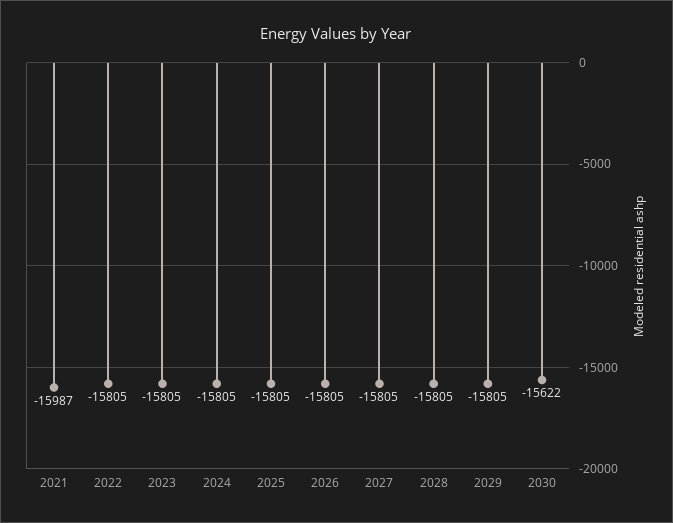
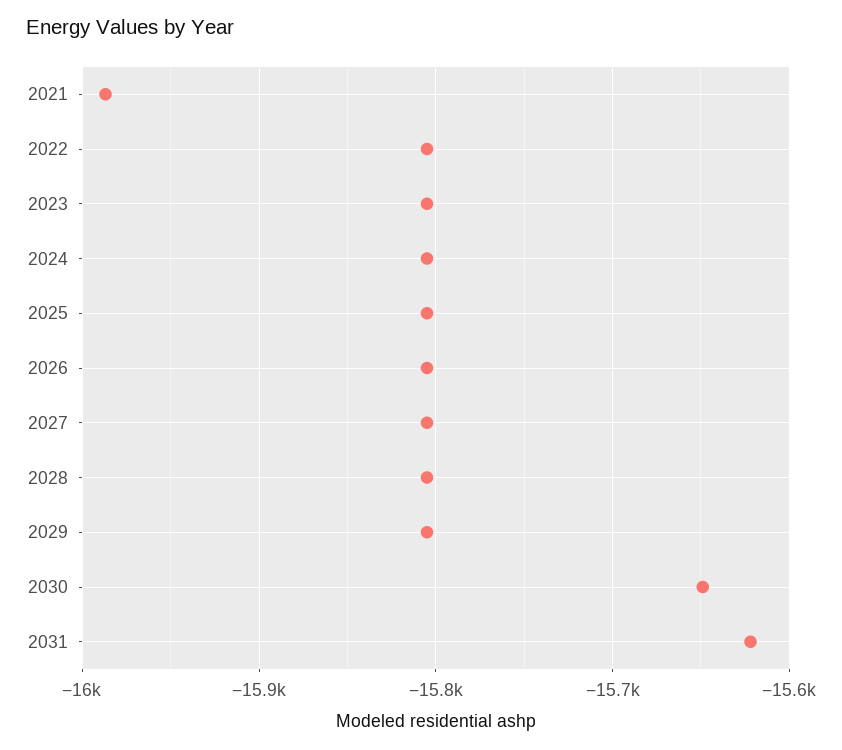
2030: -15622 -> -15650
2031: none -> -15620

